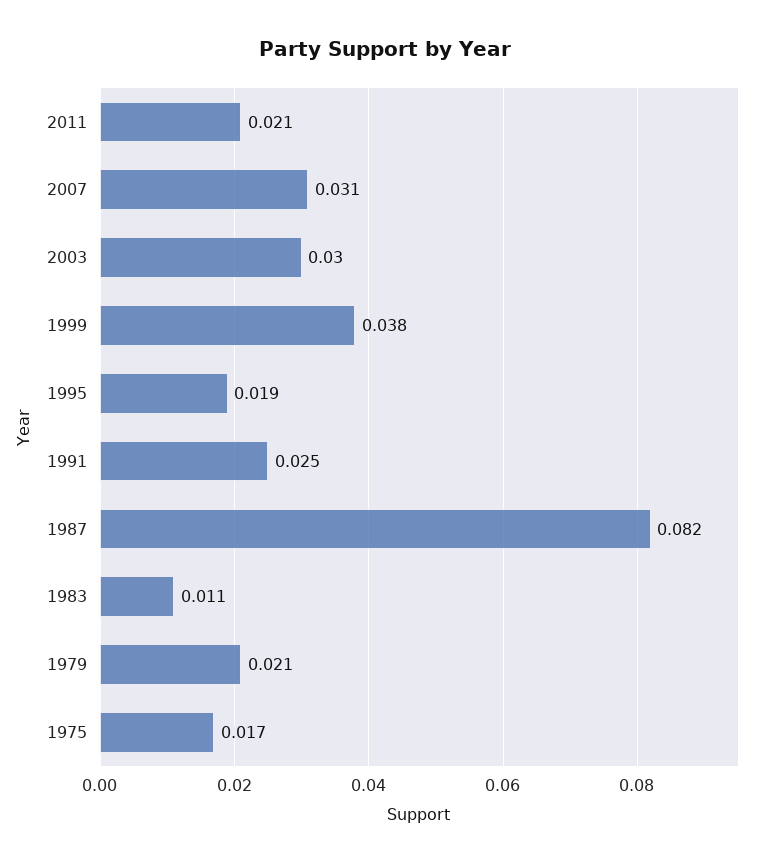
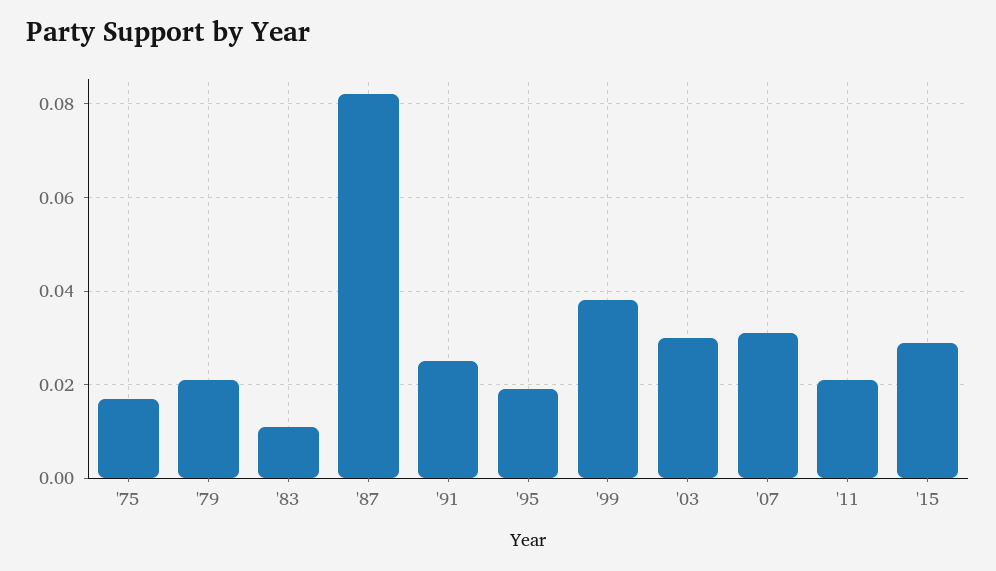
'15: none -> 0.03

